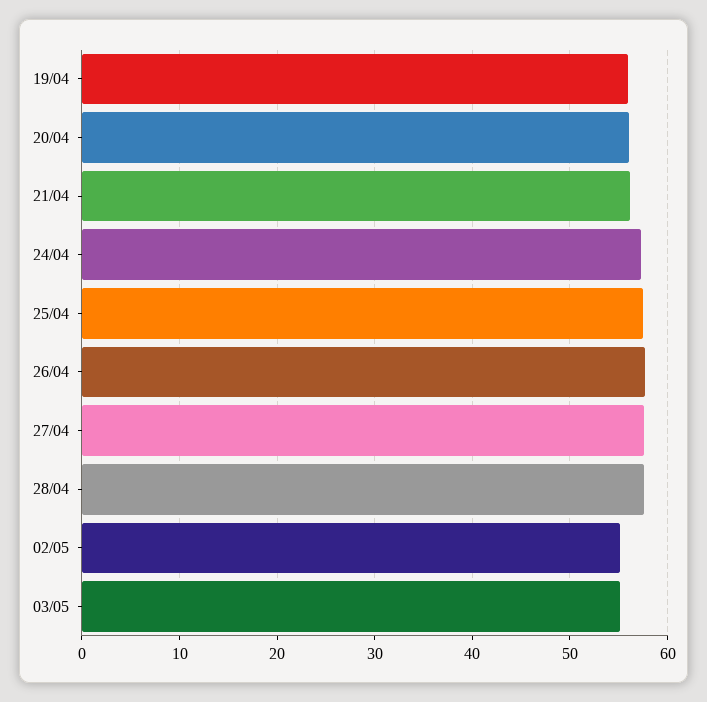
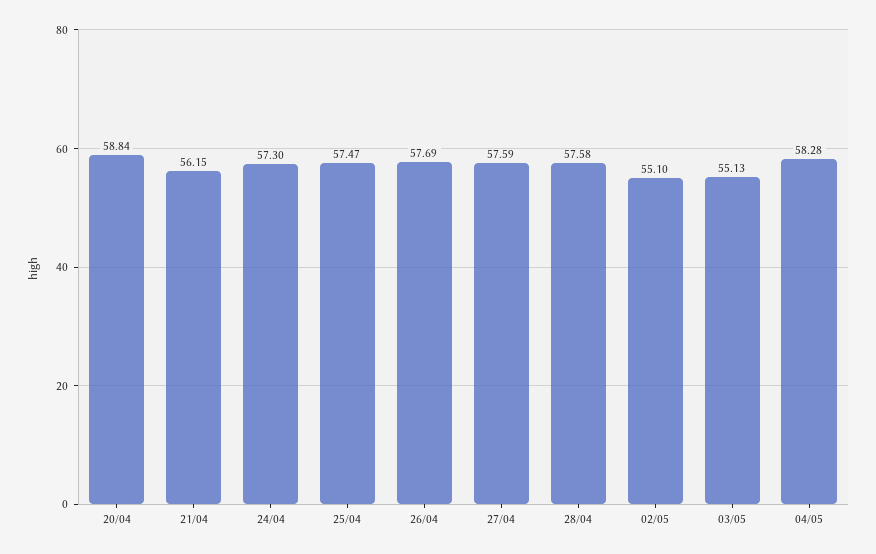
19/04: 56 -> none
20/04: 56 -> 58.84
04/05: none -> 58.28

